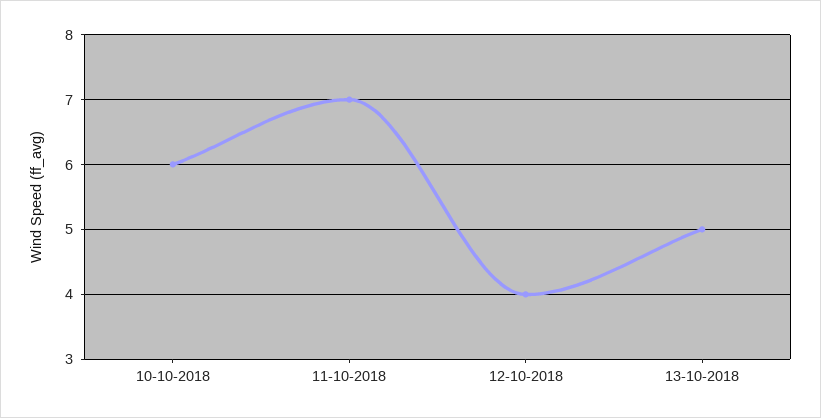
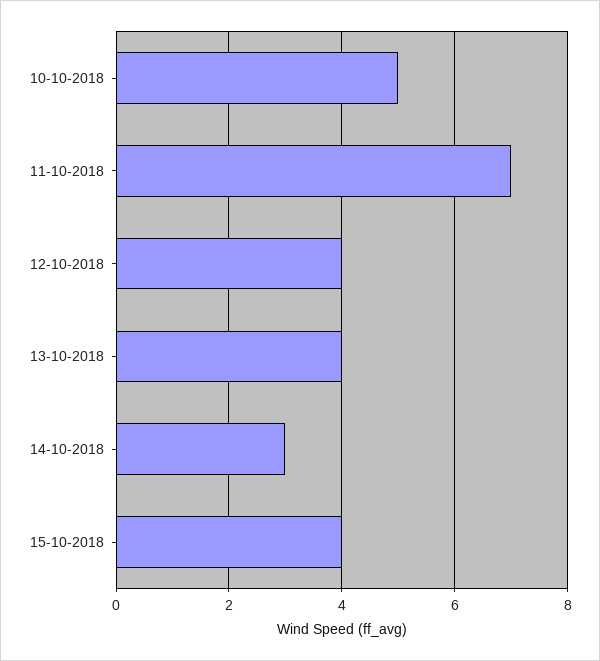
10-10-2018: 6 -> 5
13-10-2018: 5 -> 4
14-10-2018: none -> 3
15-10-2018: none -> 4

